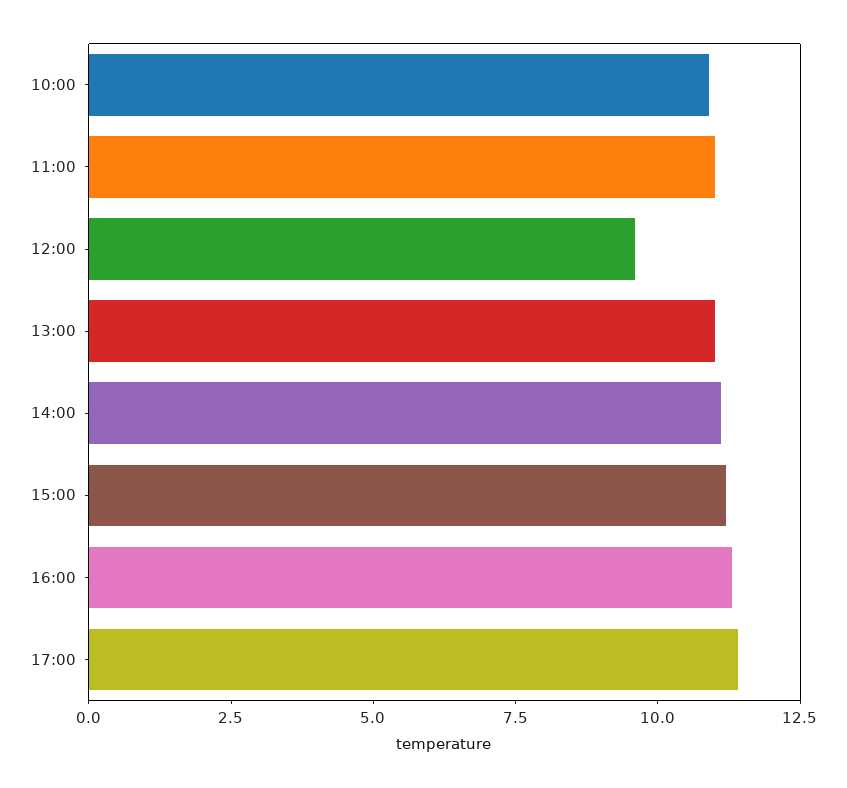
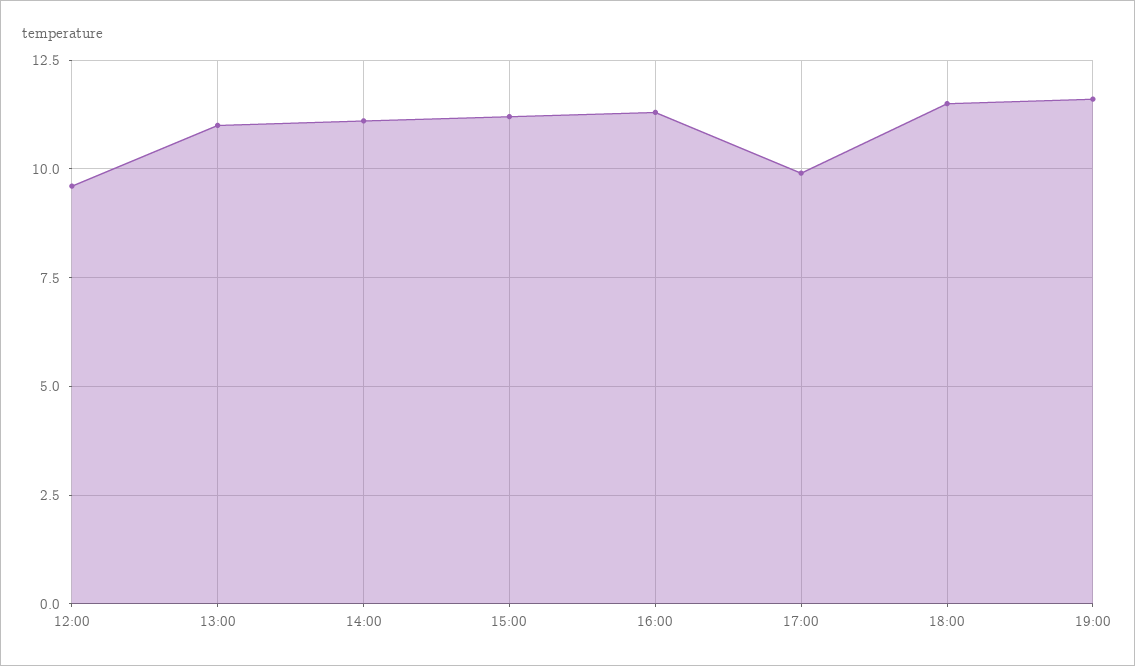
10:00: 11 -> none
11:00: 11 -> none
17:00: 11.5 -> 10
18:00: none -> 11.5
19:00: none -> 11.5

